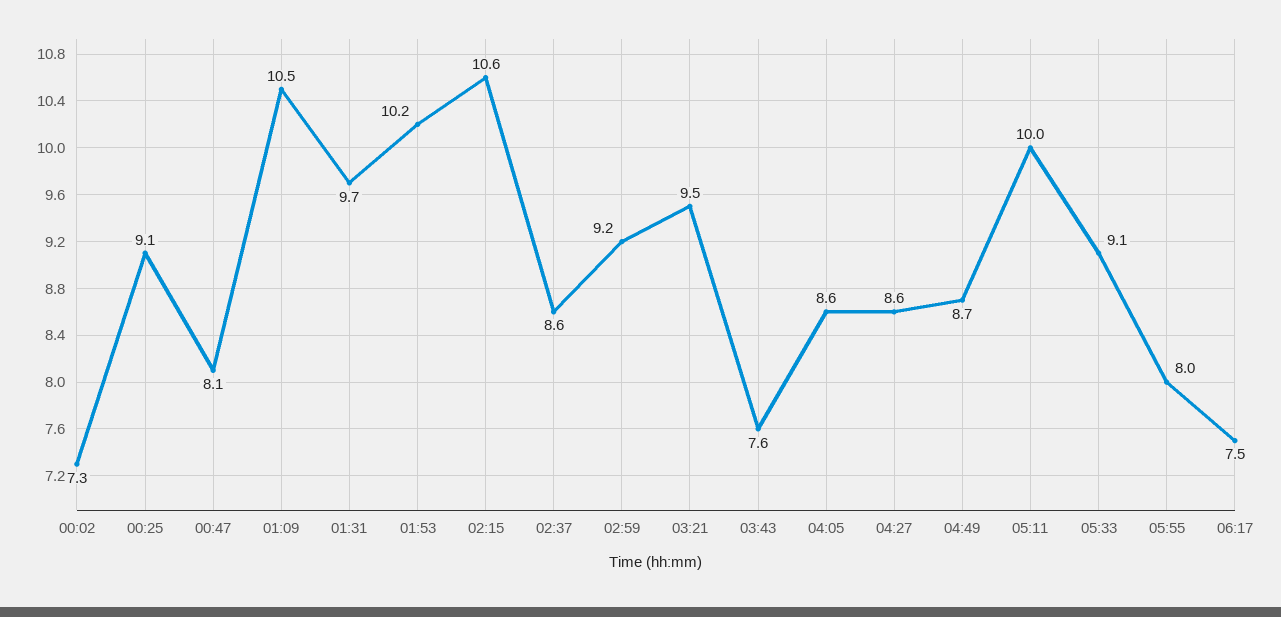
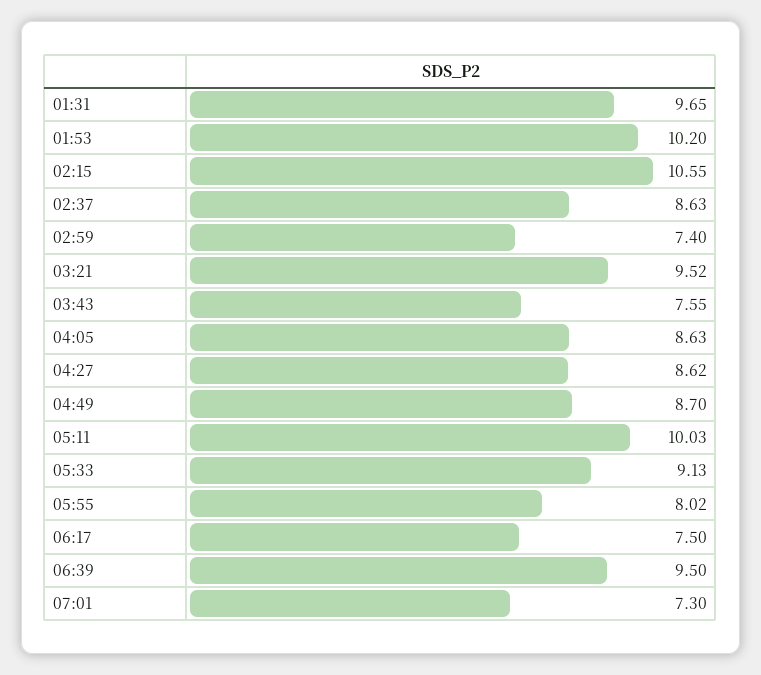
00:02: 7.3 -> none
00:25: 9.1 -> none
00:47: 8.1 -> none
01:09: 10.5 -> none
02:59: 9.2 -> 7.4
06:39: none -> 9.5
07:01: none -> 7.3

